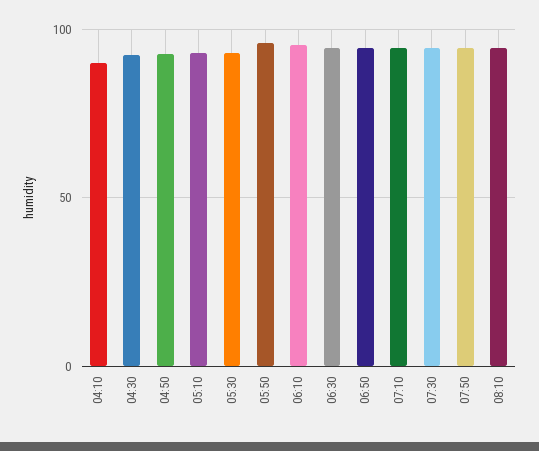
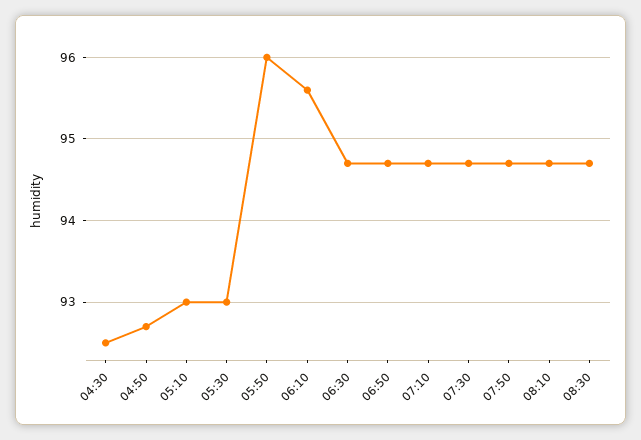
04:10: 90 -> none
08:30: none -> 94.7

